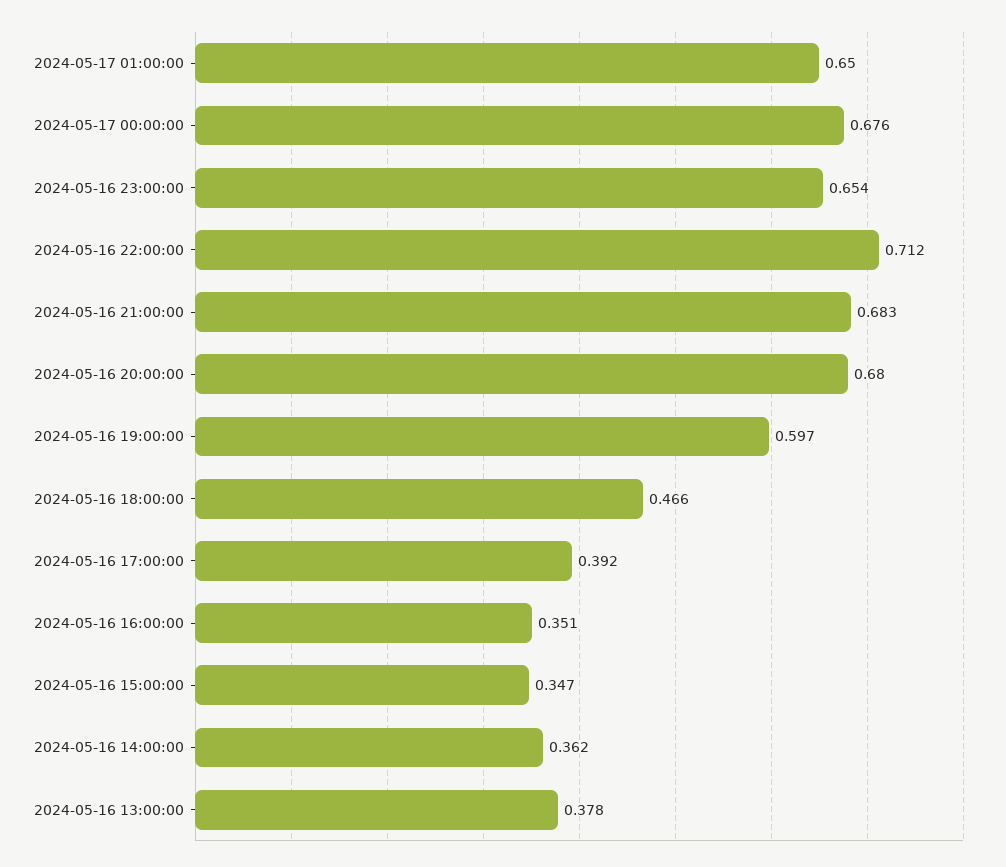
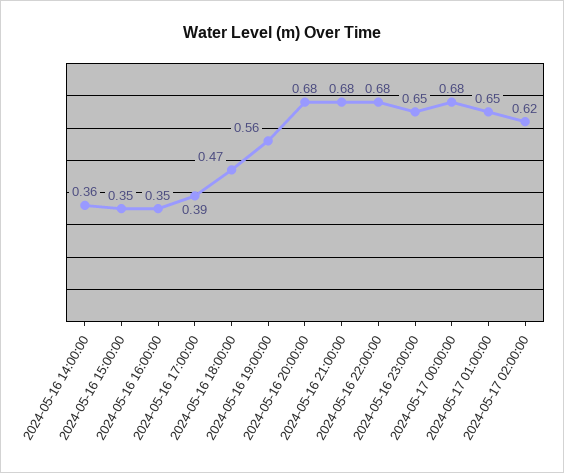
2024-05-16 22:00:00: 0.712 -> 0.68
2024-05-16 19:00:00: 0.597 -> 0.56
2024-05-16 13:00:00: 0.378 -> none
2024-05-17 02:00:00: none -> 0.62

